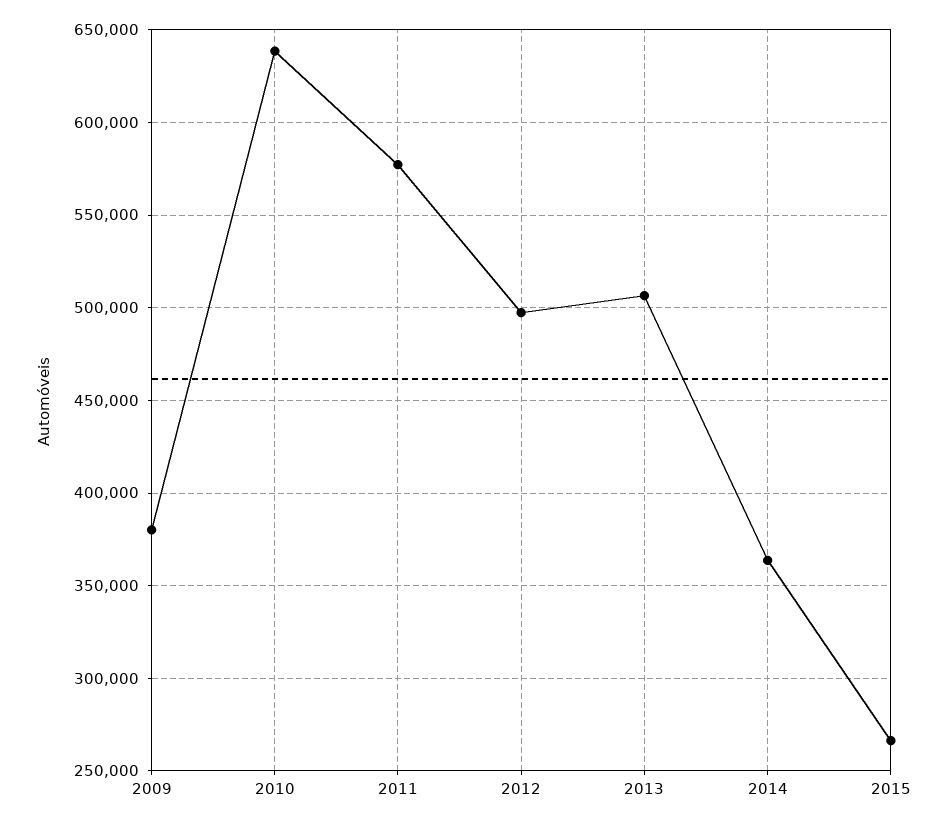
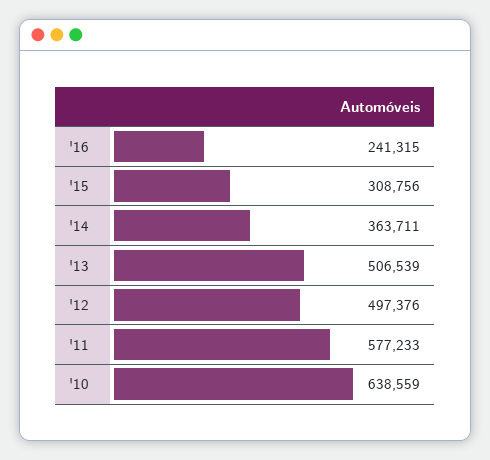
2009: 380000 -> none
2015: 265000 -> 308756
'16: none -> 241315

